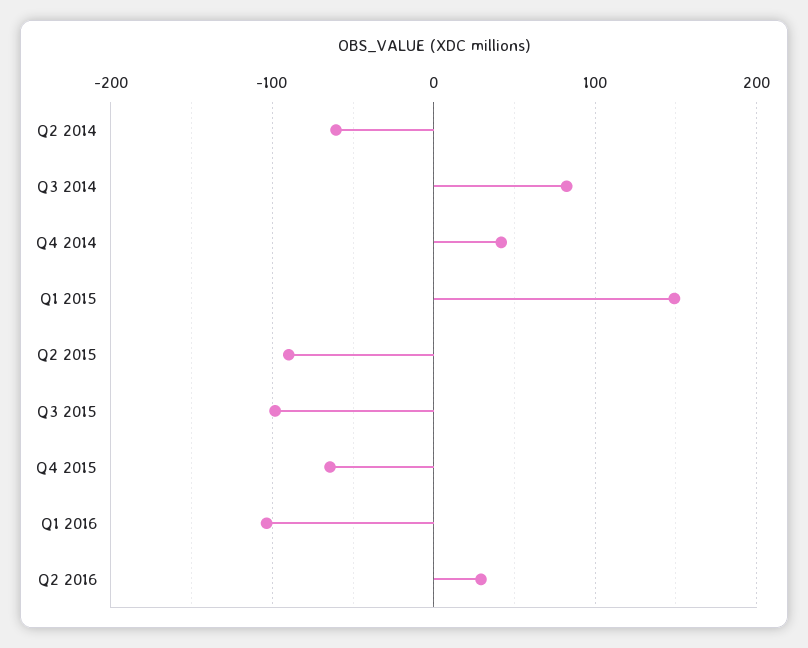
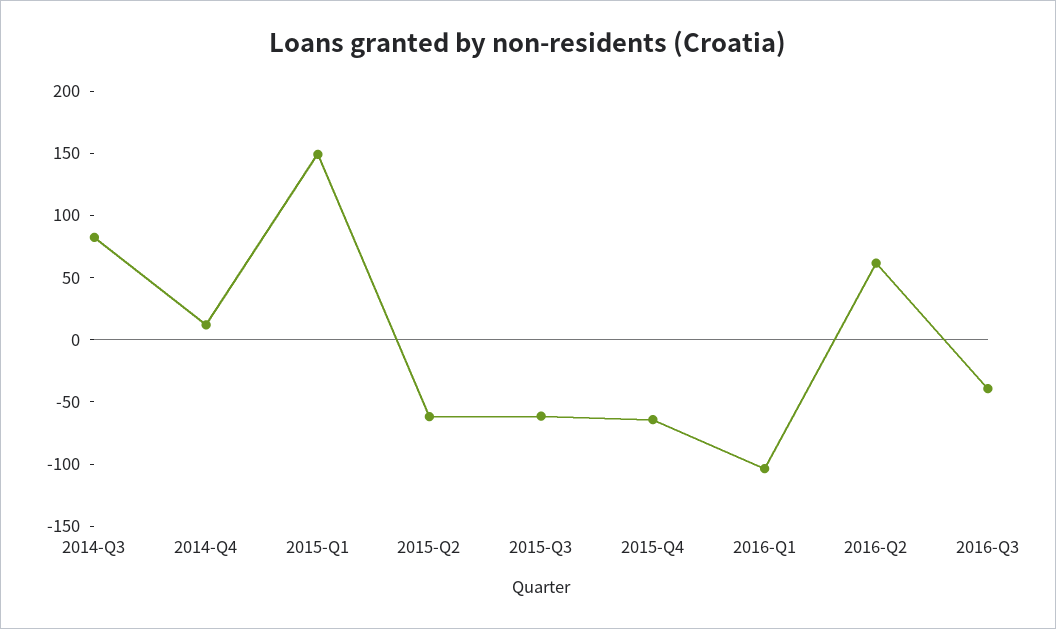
Q2 2014: -60 -> none
Q4 2014: 40 -> 10
Q2 2015: -90 -> -60
Q3 2015: -100 -> -60
Q2 2016: 30 -> 60
2016-Q3: none -> -40

